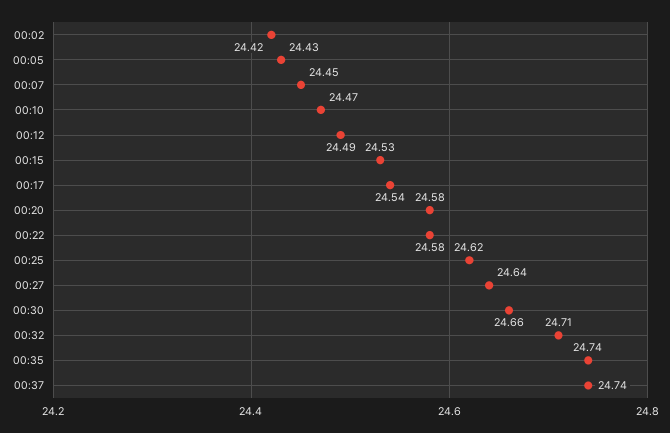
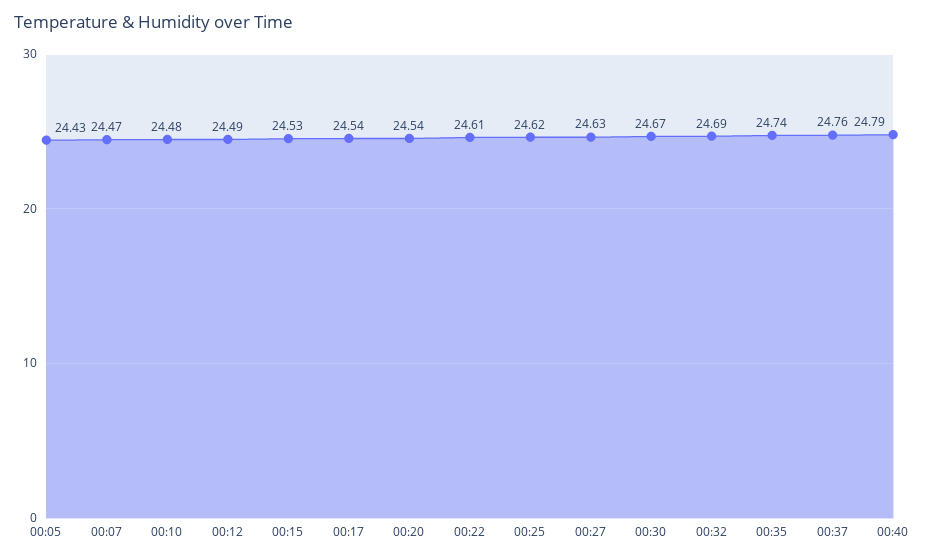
00:02: 24.42 -> none
00:07: 24.45 -> 24.47
00:10: 24.47 -> 24.48
00:20: 24.58 -> 24.54
00:22: 24.58 -> 24.61
00:27: 24.64 -> 24.63
00:30: 24.66 -> 24.67
00:32: 24.71 -> 24.69
00:37: 24.74 -> 24.76
00:40: none -> 24.79

